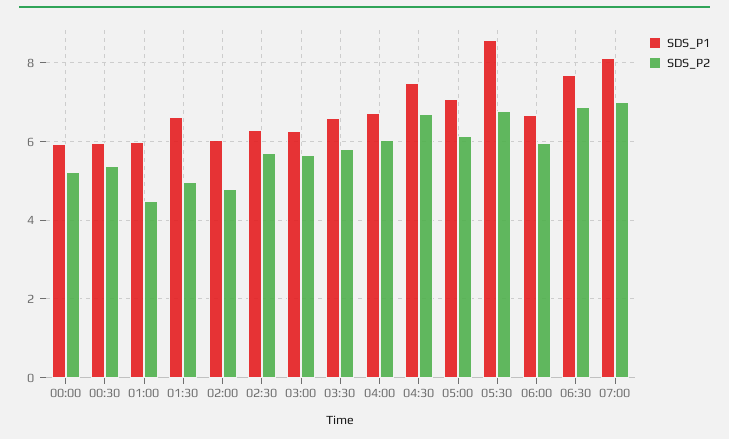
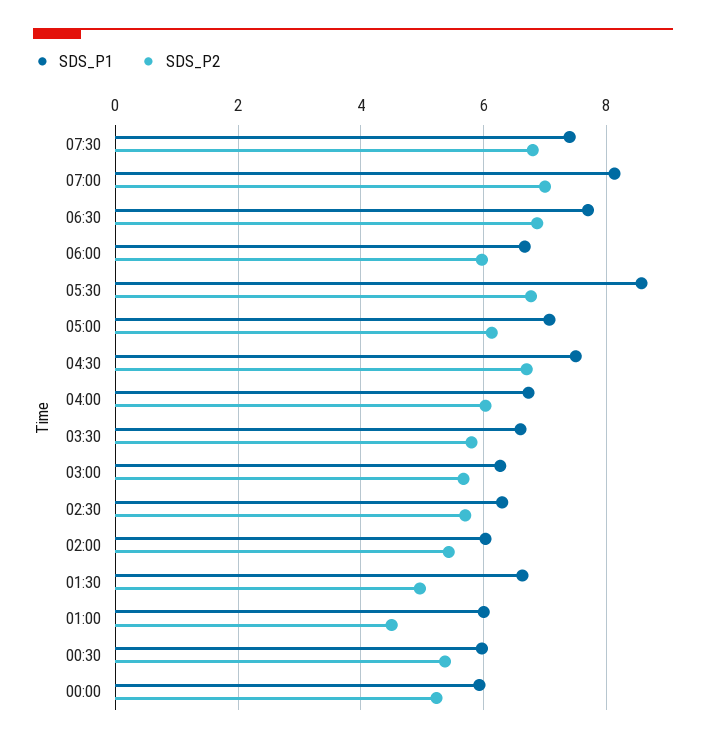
SDS_P2, 02:00: 4.8 -> 5.4
SDS_P1, 07:30: none -> 7.4
SDS_P2, 07:30: none -> 6.8

